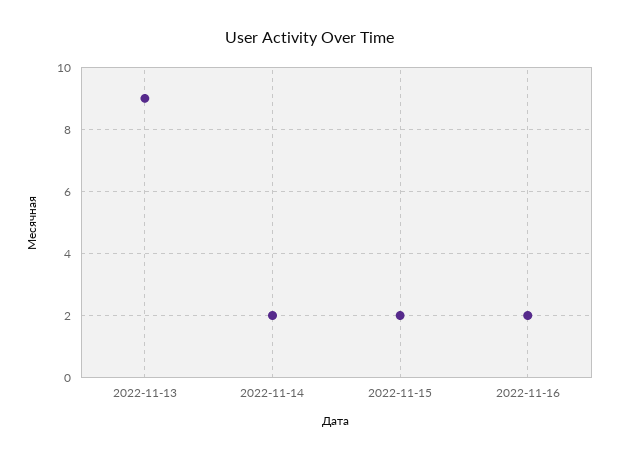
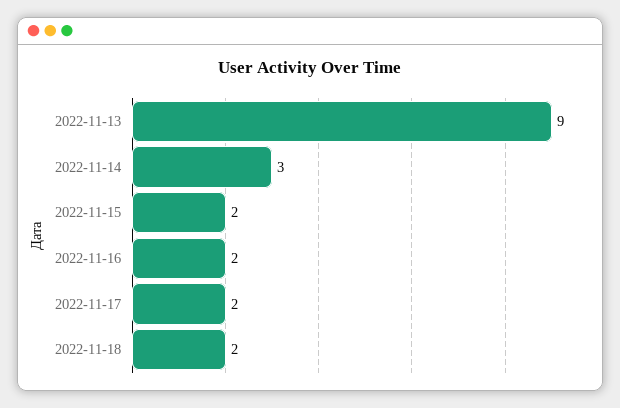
2022-11-14: 2 -> 3
2022-11-17: none -> 2
2022-11-18: none -> 2

